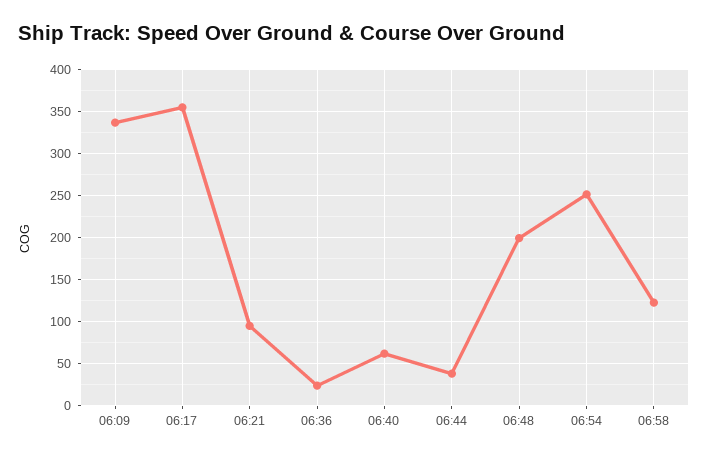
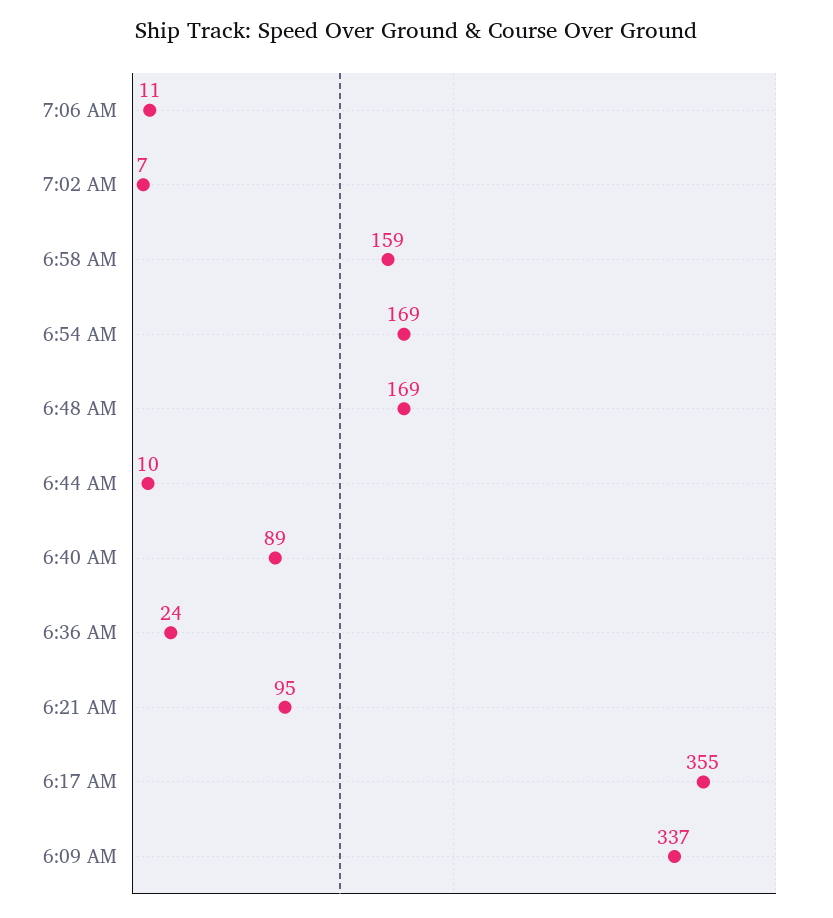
06:40: 60 -> 89
06:44: 40 -> 10
06:48: 200 -> 169
06:54: 250 -> 169
06:58: 120 -> 159
7:06 AM: none -> 11
7:02 AM: none -> 7

